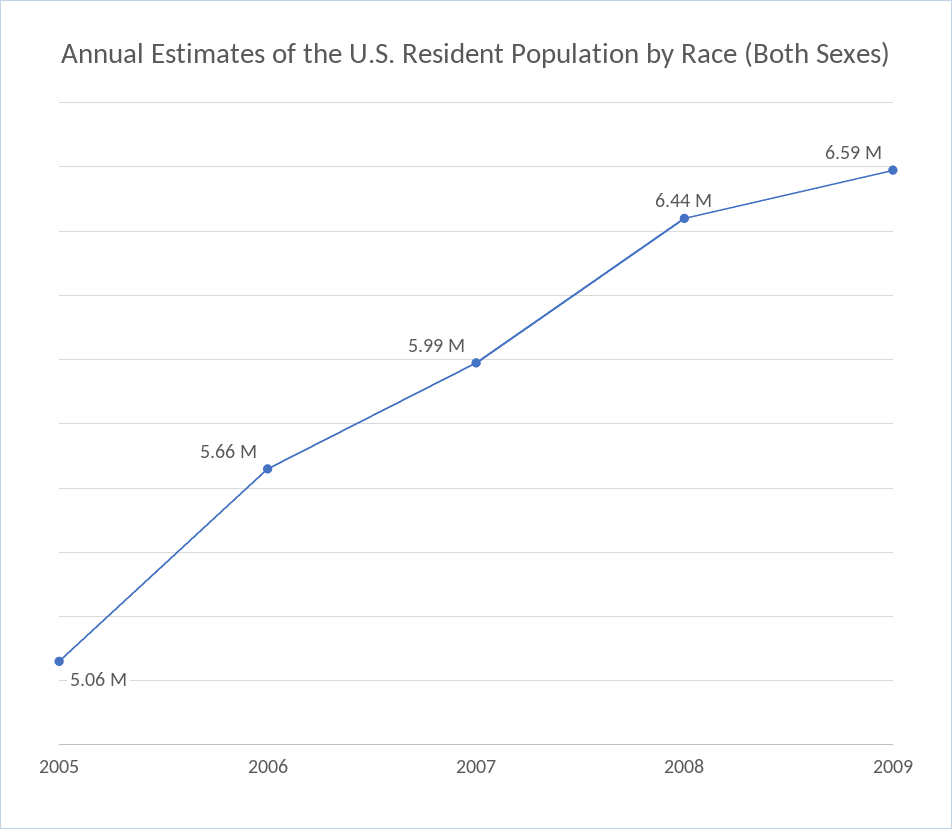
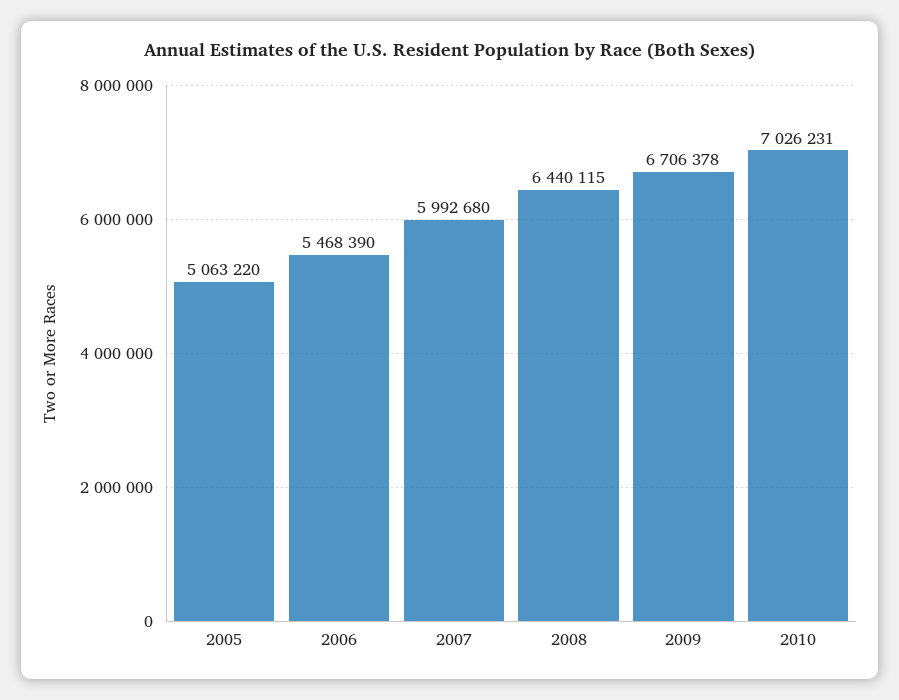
2006: 5660000 -> 5468390
2009: 6590000 -> 6706378
2010: none -> 7026231

